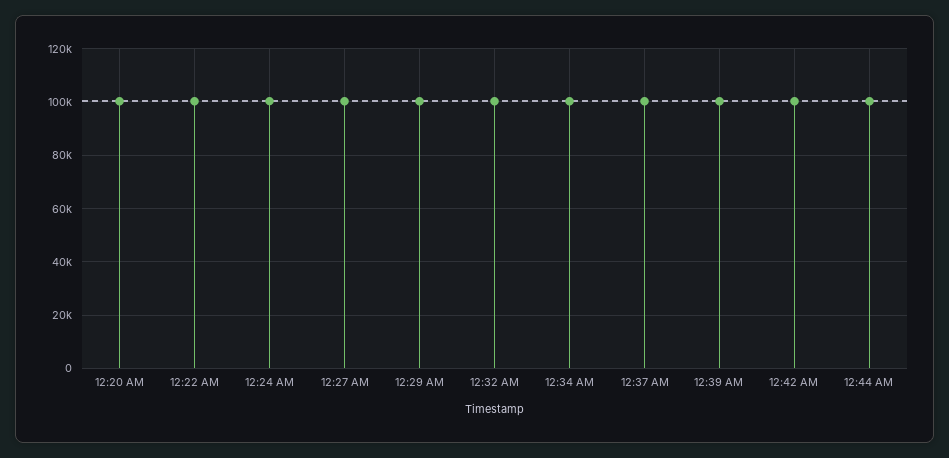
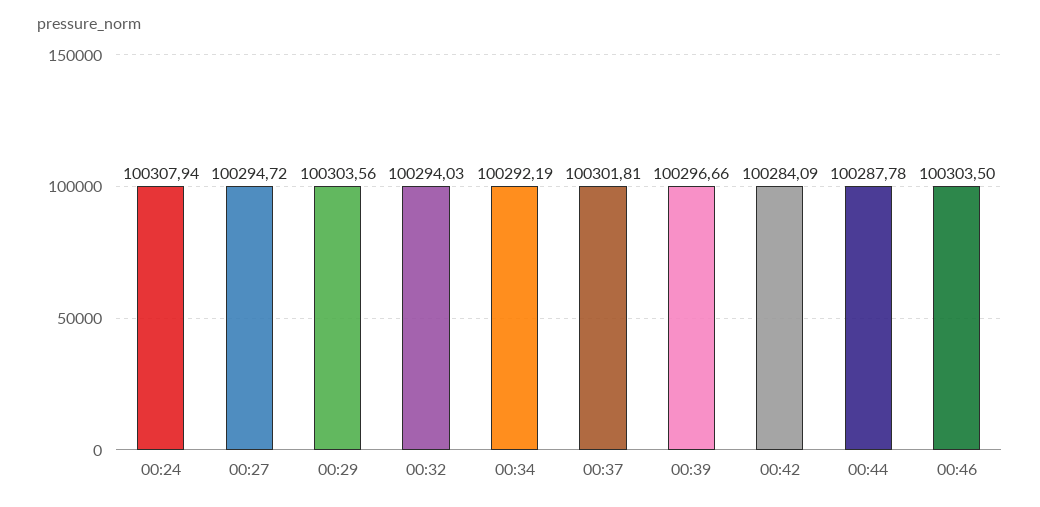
12:20 AM: 100000 -> none
12:22 AM: 100000 -> none
00:46: none -> 100303.5

